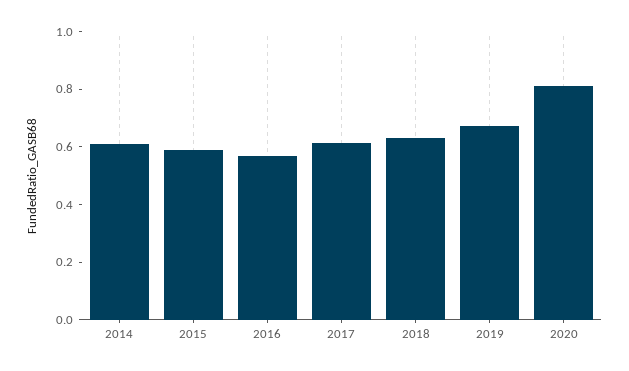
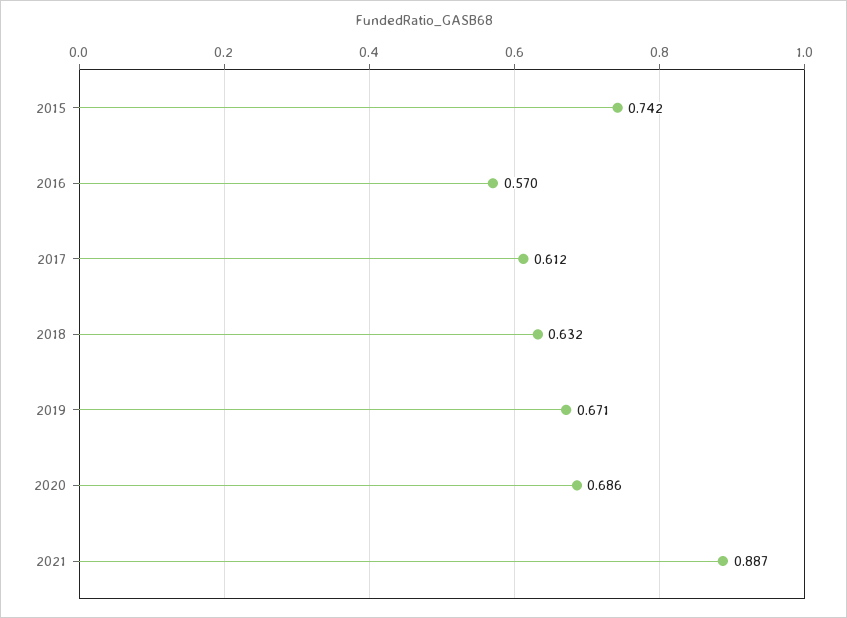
2014: 0.6 -> none
2015: 0.6 -> 0.742
2020: 0.8 -> 0.686
2021: none -> 0.887

